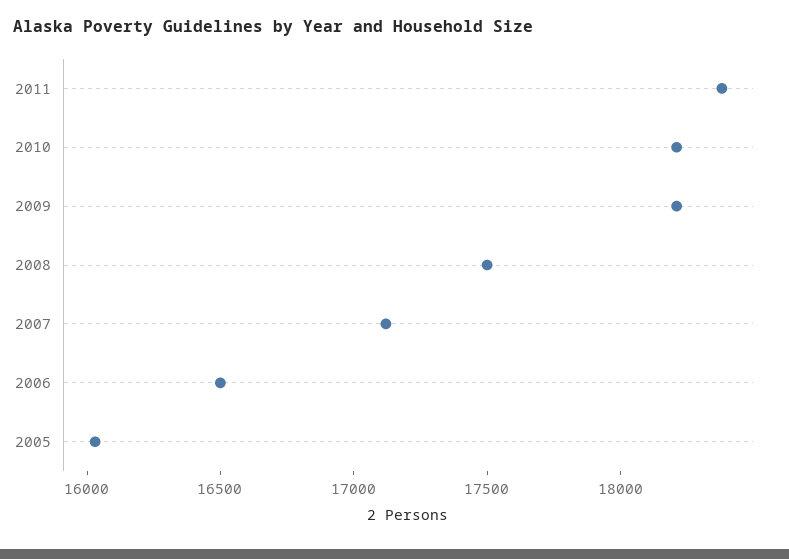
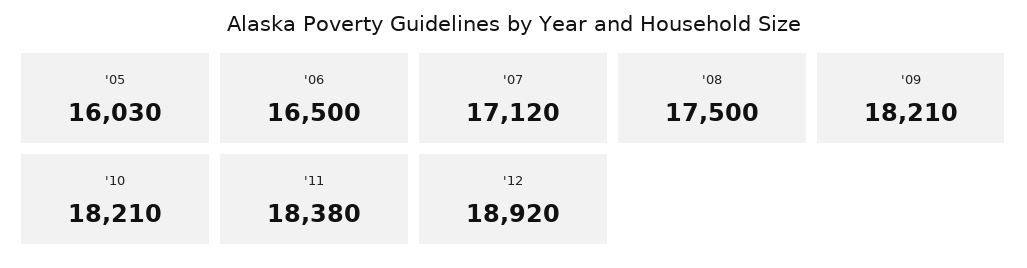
'12: none -> 18920

